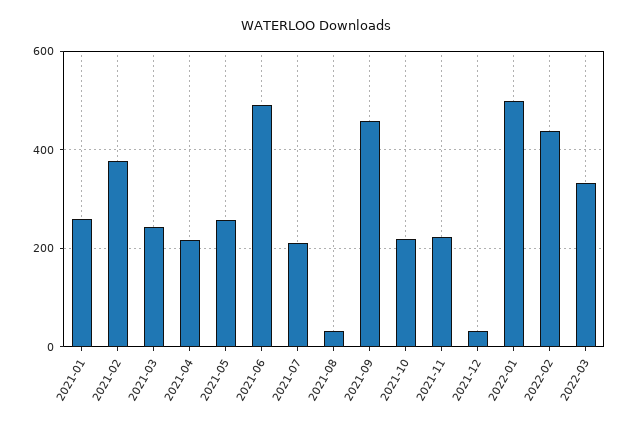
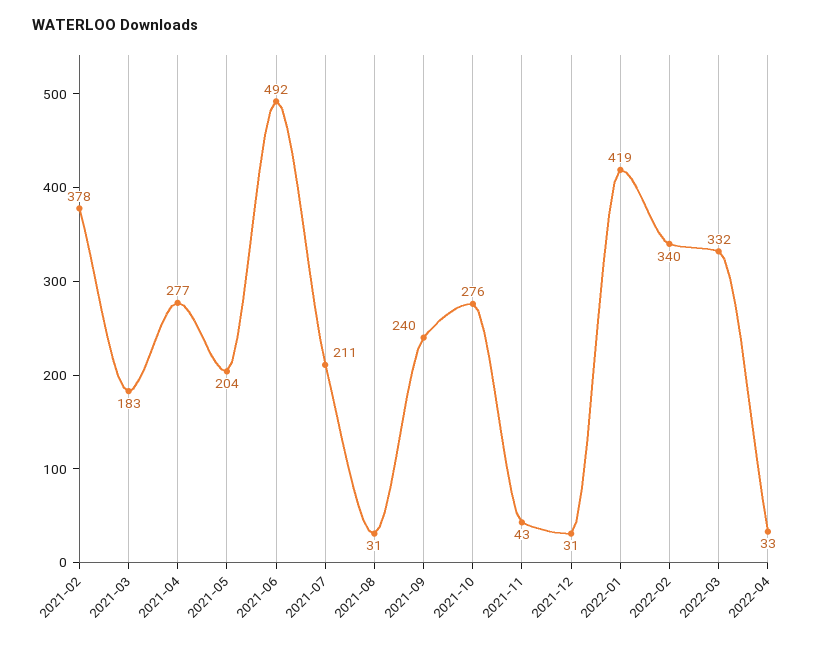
2021-01: 260 -> none
2021-03: 240 -> 183
2021-04: 220 -> 277
2021-05: 260 -> 204
2021-09: 460 -> 240
2021-10: 220 -> 276
2021-11: 220 -> 43
2022-01: 500 -> 419
2022-02: 440 -> 340
2022-04: none -> 33

